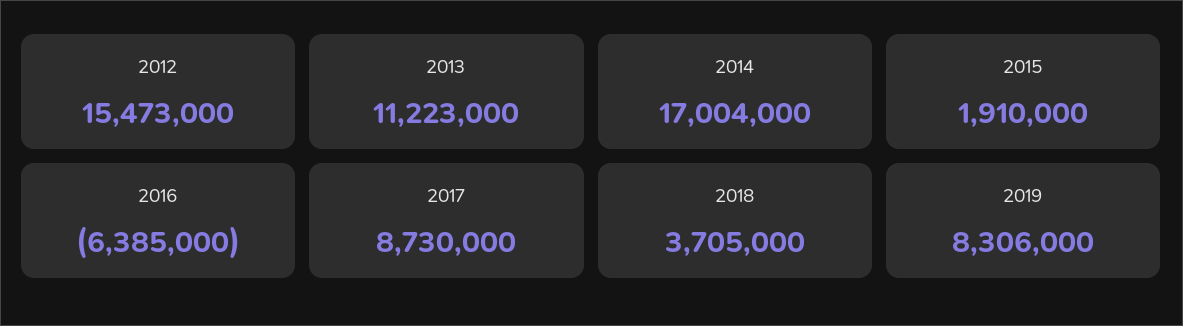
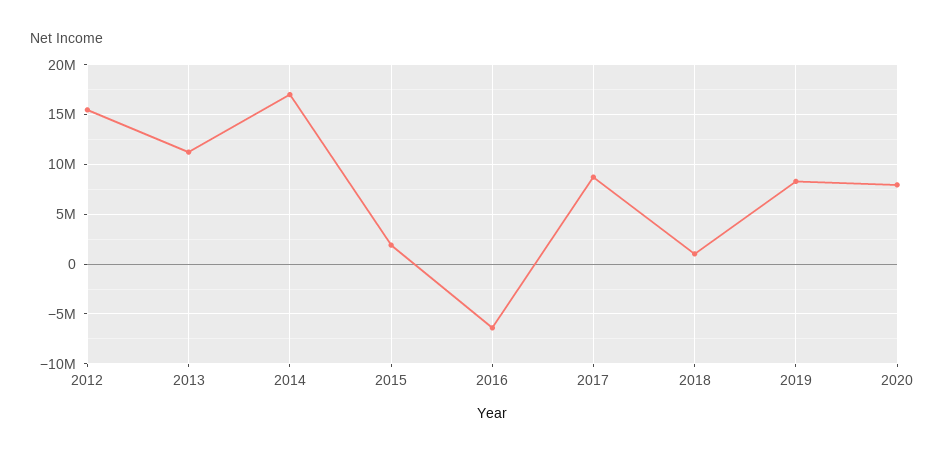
2018: 3705000 -> 1000000
2020: none -> 8000000

